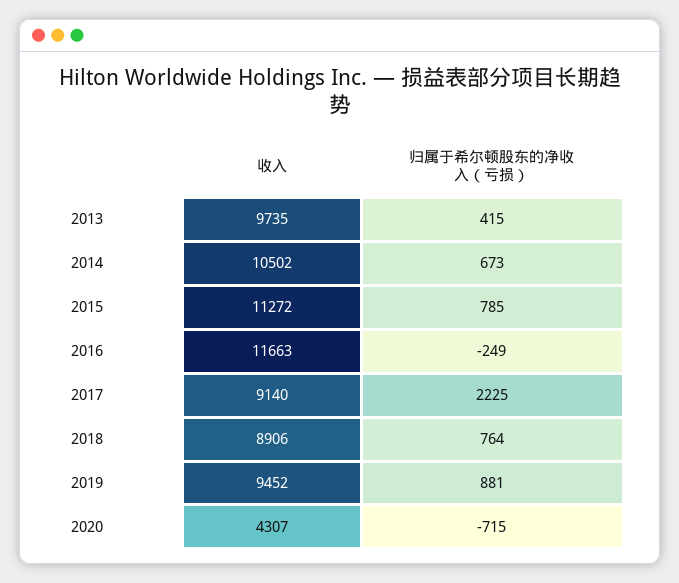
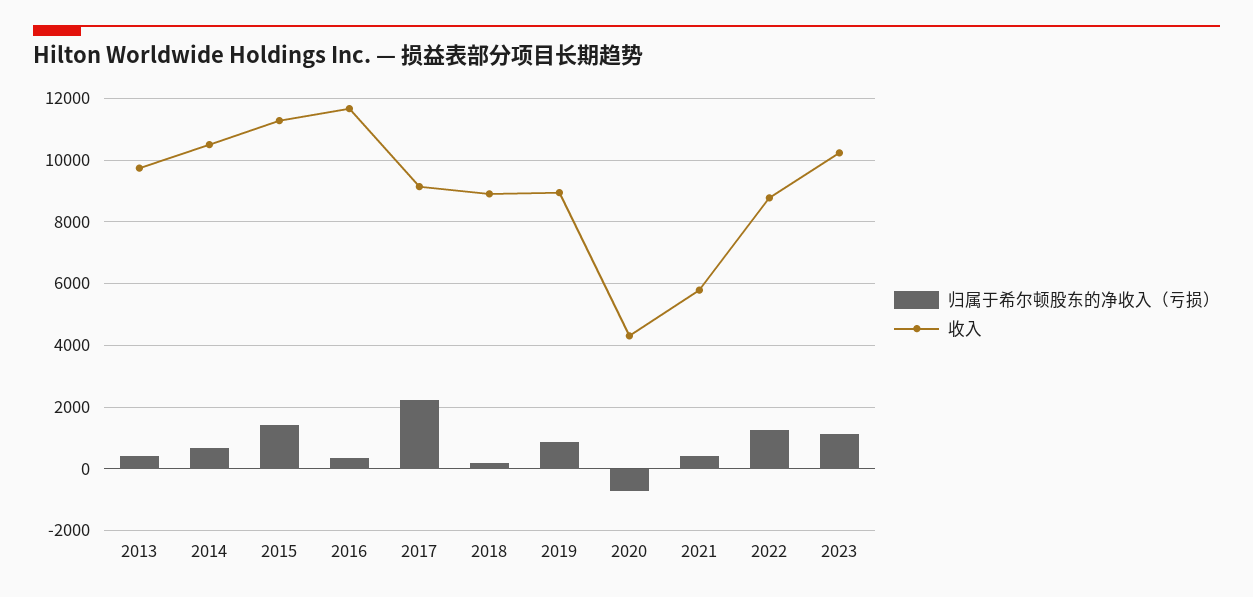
归属于希尔顿股东的净收入（亏损）, 2015: 785 -> 1400
归属于希尔顿股东的净收入（亏损）, 2016: -249 -> 400
归属于希尔顿股东的净收入（亏损）, 2018: 764 -> 200
收入, 2019: 9452 -> 9000
归属于希尔顿股东的净收入（亏损）, 2021: none -> 400
收入, 2021: none -> 5800
归属于希尔顿股东的净收入（亏损）, 2022: none -> 1200
收入, 2022: none -> 8800
归属于希尔顿股东的净收入（亏损）, 2023: none -> 1200
收入, 2023: none -> 10200

